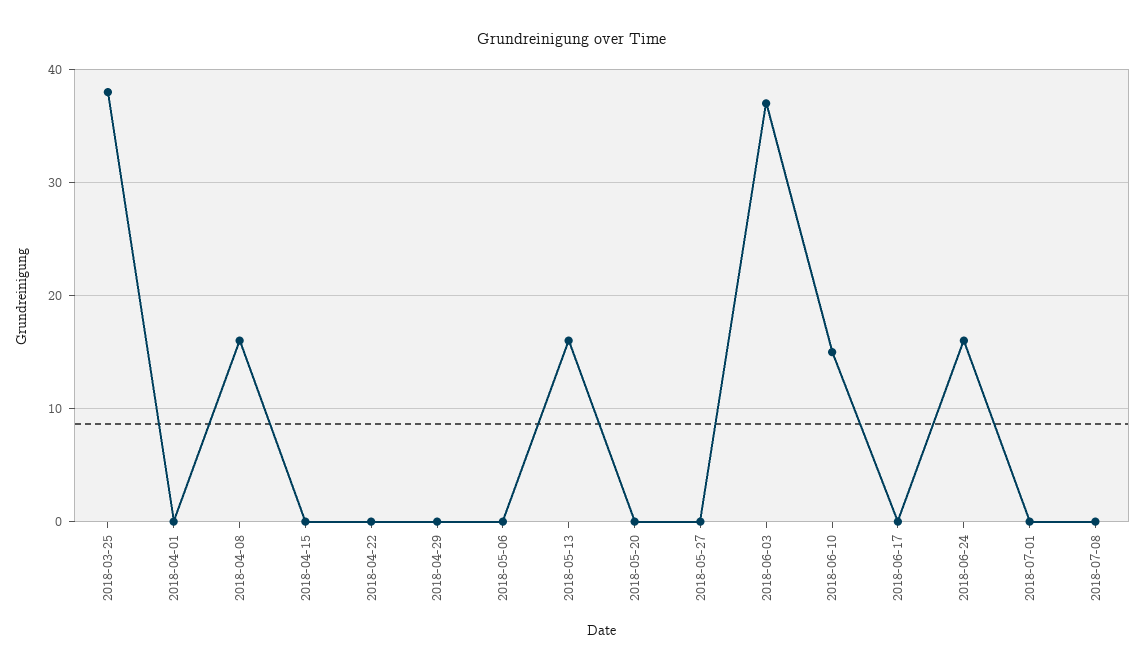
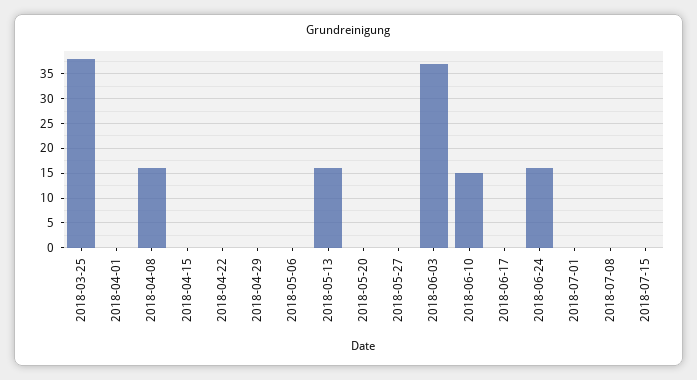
2018-07-15: none -> 0

